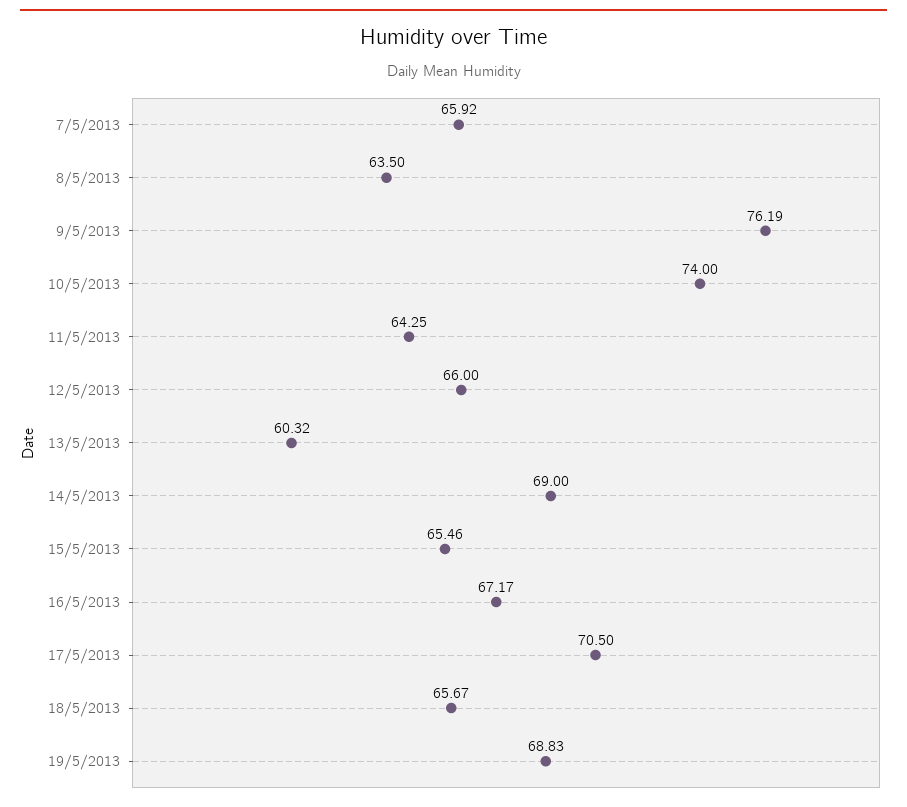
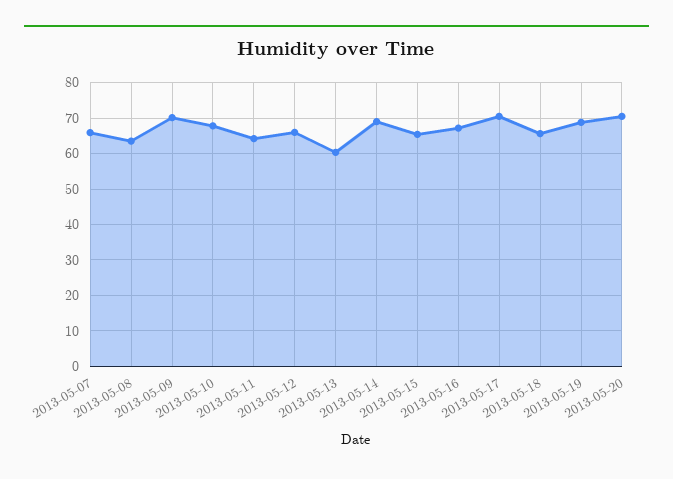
9/5/2013: 76.19 -> 70
10/5/2013: 74 -> 68
2013-05-20: none -> 70

